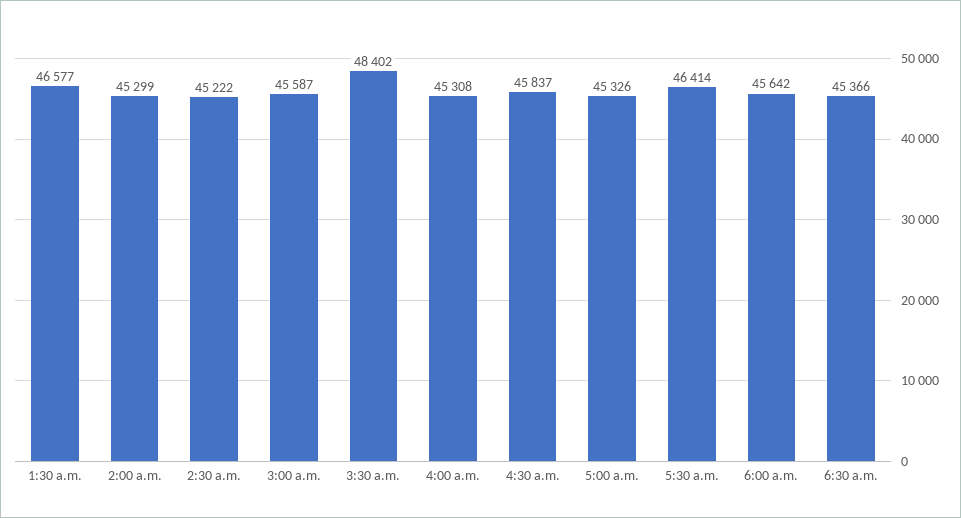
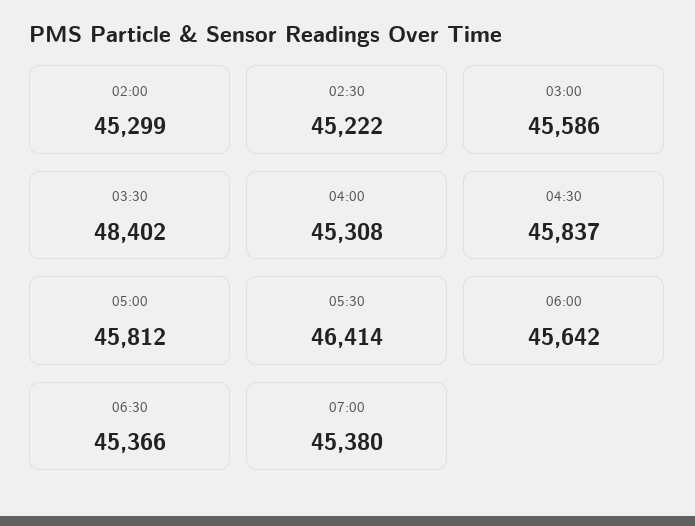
1:30 a.m.: 46577 -> none
3:00 a.m.: 45587 -> 45586
5:00 a.m.: 45326 -> 45812
07:00: none -> 45380

